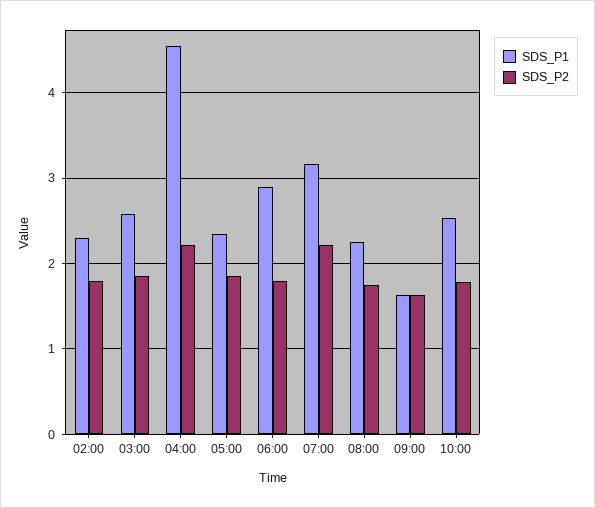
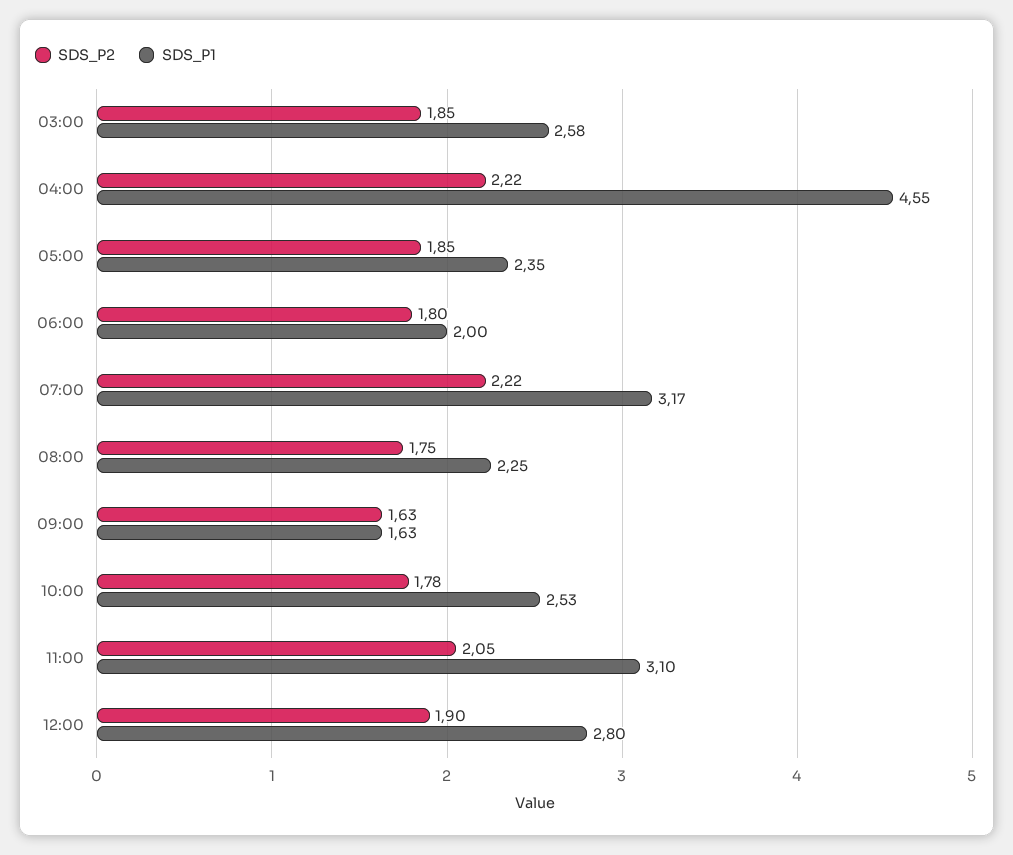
SDS_P1, 02:00: 2.3 -> none
SDS_P2, 02:00: 1.8 -> none
SDS_P1, 06:00: 2.9 -> 2
SDS_P2, 11:00: none -> 2.05
SDS_P1, 11:00: none -> 3.1
SDS_P2, 12:00: none -> 1.9
SDS_P1, 12:00: none -> 2.8

